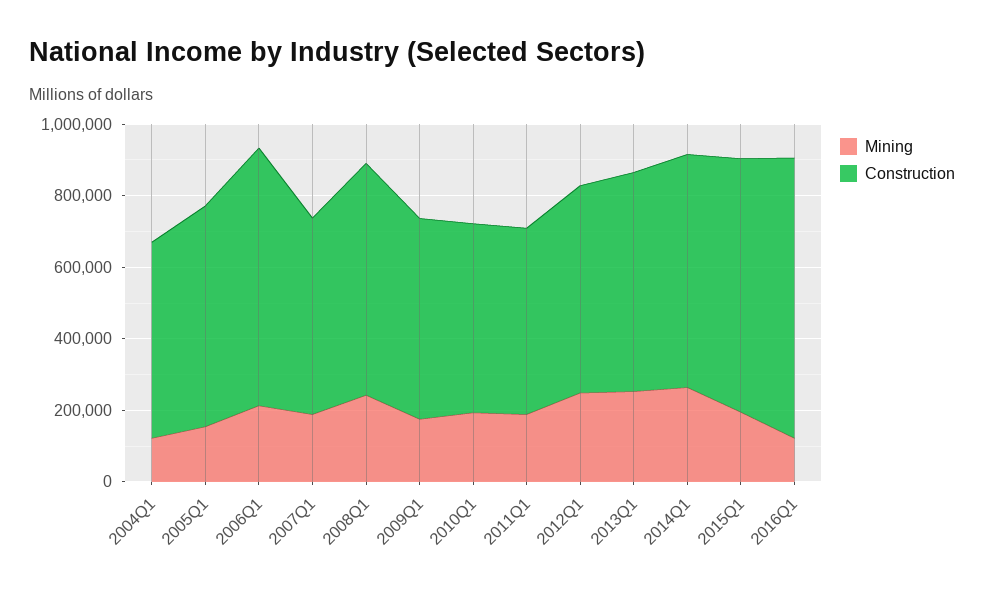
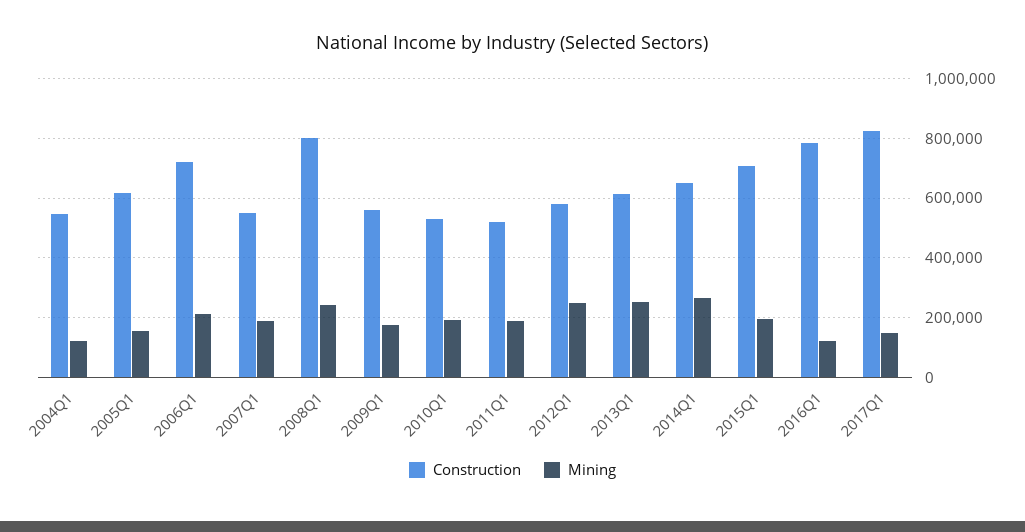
Construction, 2008Q1: 650000 -> 800000
Construction, 2017Q1: none -> 825000
Mining, 2017Q1: none -> 150000

